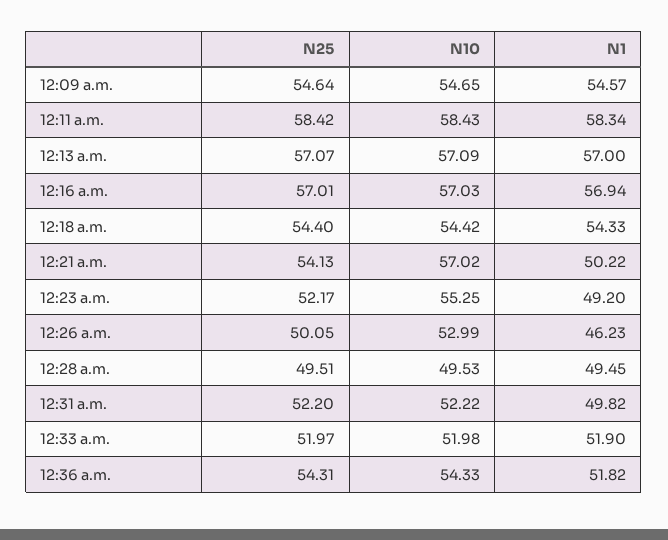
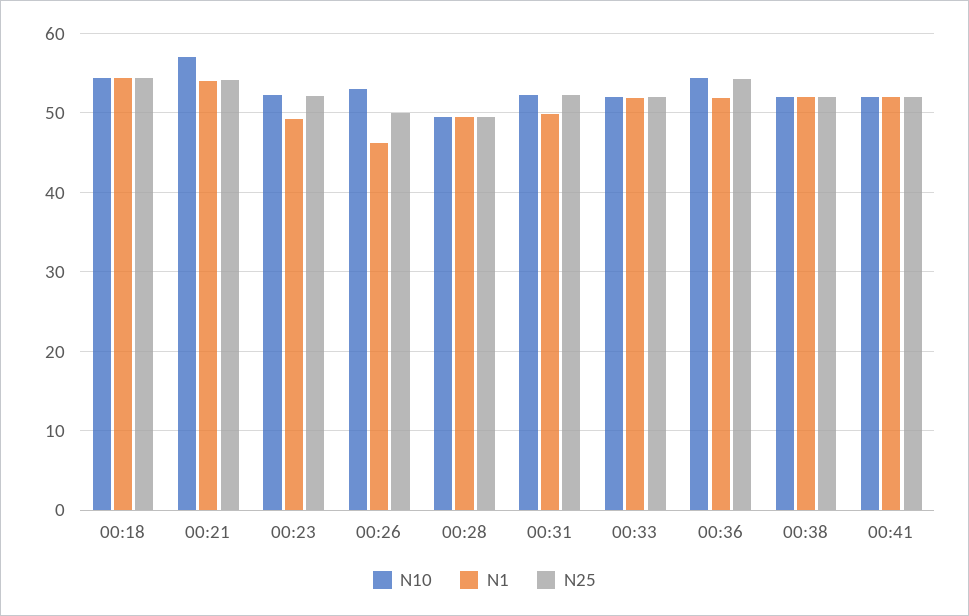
N25, 12:09 a.m.: 54.64 -> none
N10, 12:09 a.m.: 54.65 -> none
N1, 12:09 a.m.: 54.57 -> none
N25, 12:11 a.m.: 58.42 -> none
N10, 12:11 a.m.: 58.43 -> none
N1, 12:11 a.m.: 58.34 -> none
N25, 12:13 a.m.: 57.07 -> none
N10, 12:13 a.m.: 57.09 -> none
N1, 12:13 a.m.: 57 -> none
N25, 12:16 a.m.: 57.01 -> none
N10, 12:16 a.m.: 57.03 -> none
N1, 12:16 a.m.: 56.94 -> none
N1, 12:21 a.m.: 50.22 -> 54
N10, 12:23 a.m.: 55.25 -> 52
N10, 00:38: none -> 52
N1, 00:38: none -> 52
N25, 00:38: none -> 52
N10, 00:41: none -> 52
N1, 00:41: none -> 52
N25, 00:41: none -> 52

